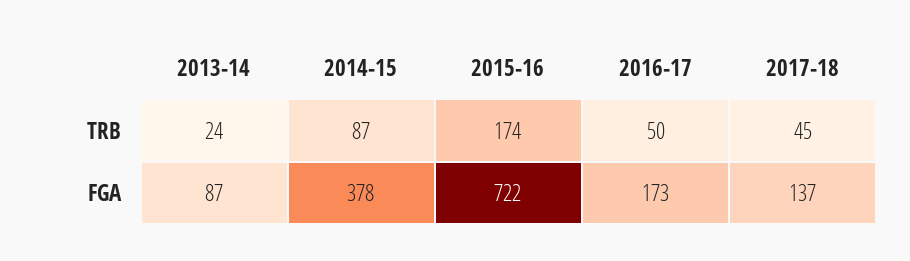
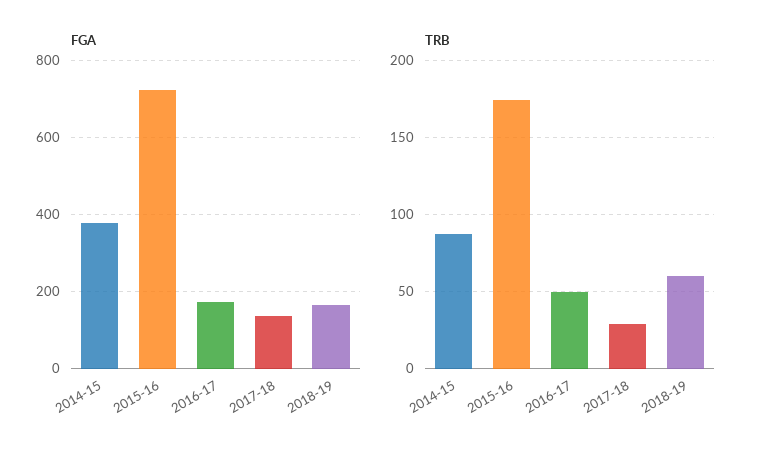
TRB, 2013-14: 24 -> none
TRB, 2017-18: 45 -> 30
FGA, 2013-14: 87 -> none
FGA, 2018-19: none -> 160
TRB, 2018-19: none -> 60

